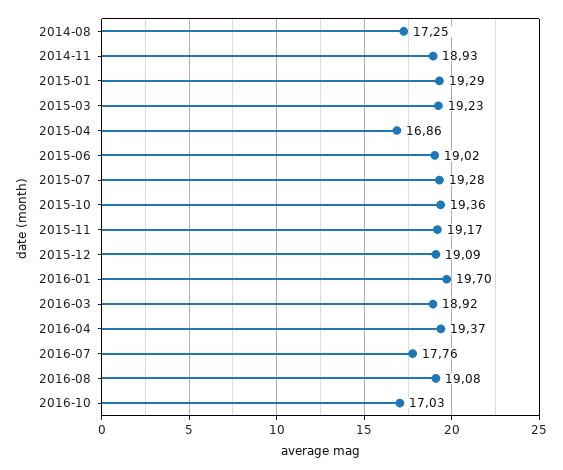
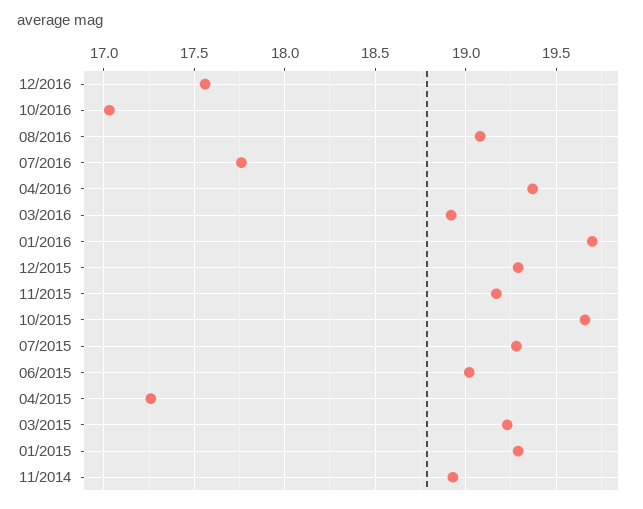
2014-08: 17.25 -> none
2015-04: 16.86 -> 17.25
2015-10: 19.36 -> 19.65
2015-12: 19.09 -> 19.3
12/2016: none -> 17.55

